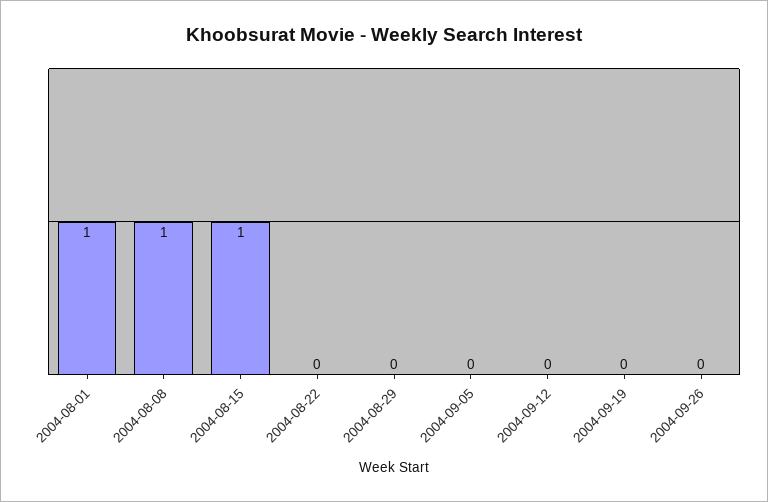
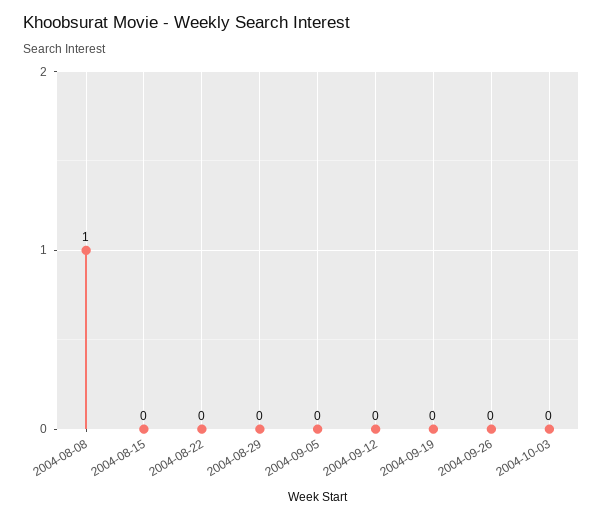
2004-08-01: 1 -> none
2004-08-15: 1 -> 0
2004-10-03: none -> 0

